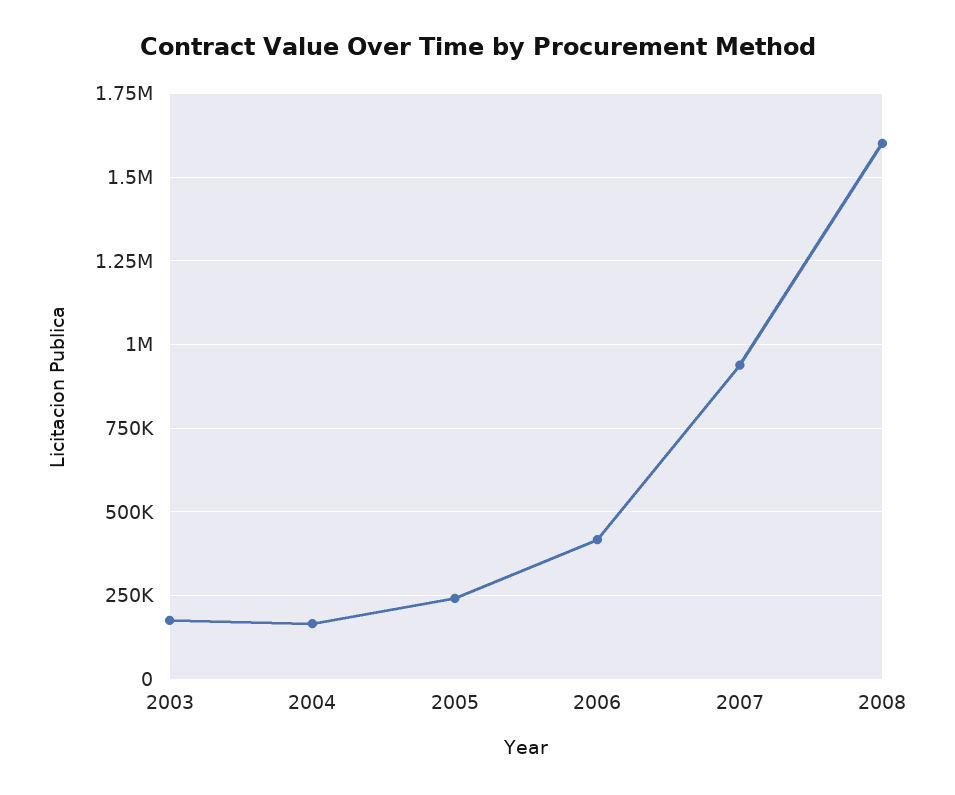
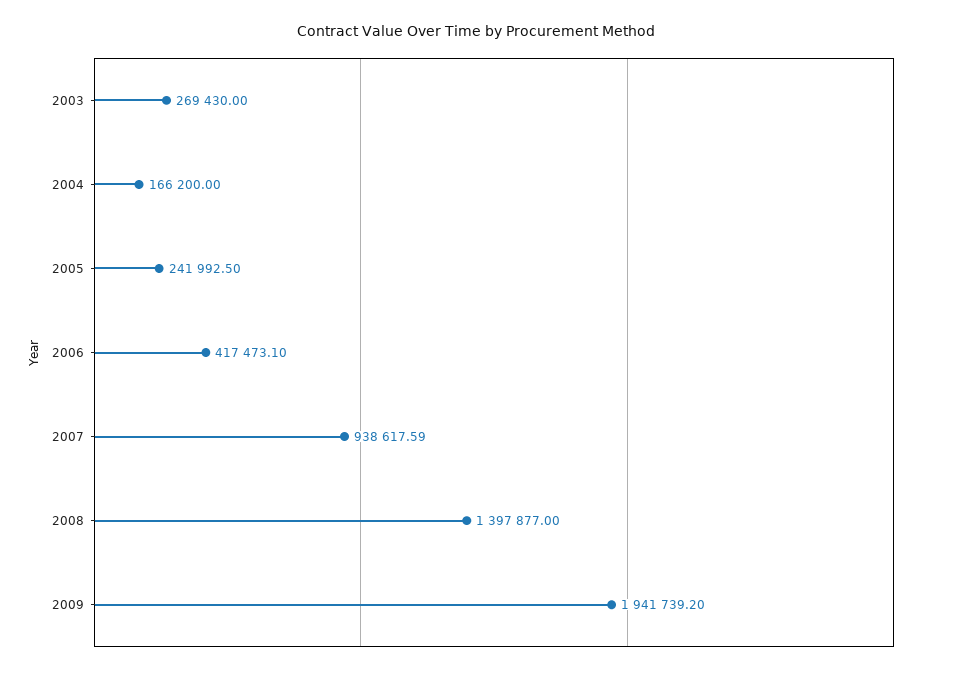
2003: 175000 -> 269430
2008: 1600000 -> 1397877
2009: none -> 1941739.2

